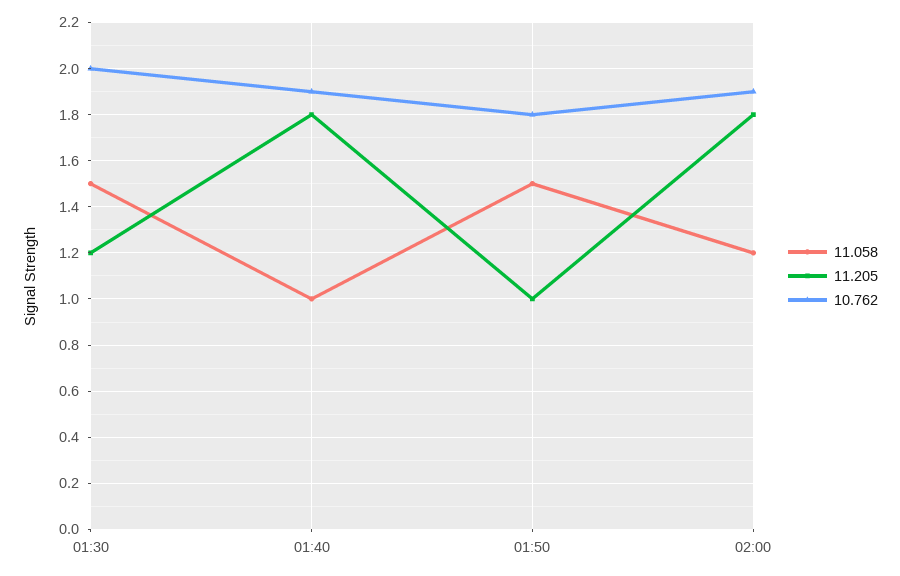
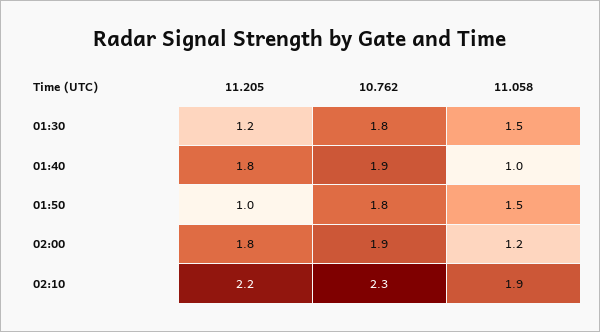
10.762, 01:30: 2 -> 1.8
11.205, 02:10: none -> 2.2
10.762, 02:10: none -> 2.3
11.058, 02:10: none -> 1.9

